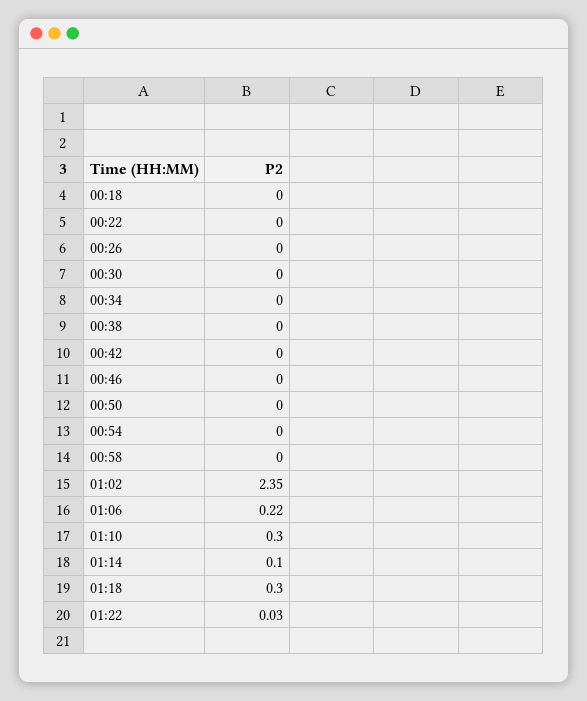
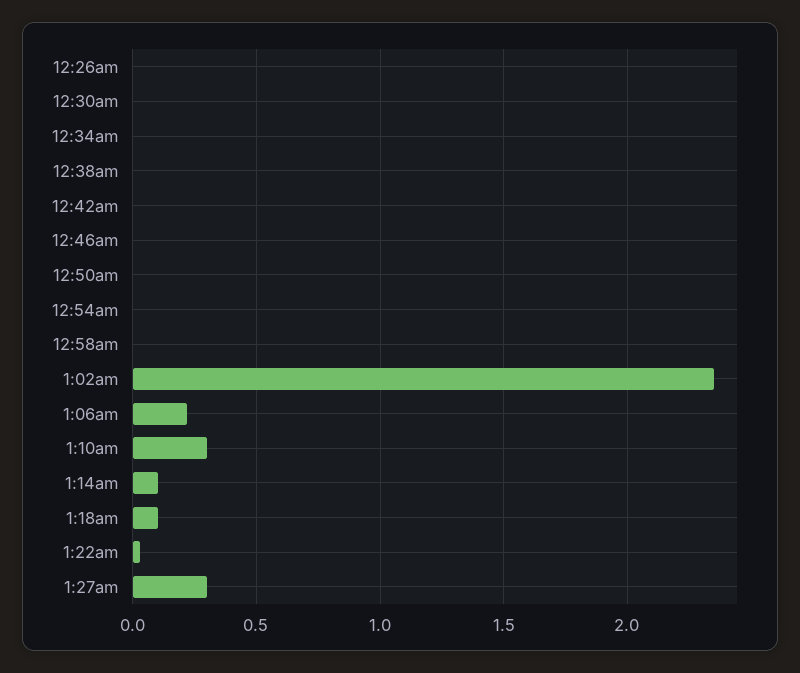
00:18: 0 -> none
00:22: 0 -> none
01:18: 0.3 -> 0.1
1:27am: none -> 0.3

